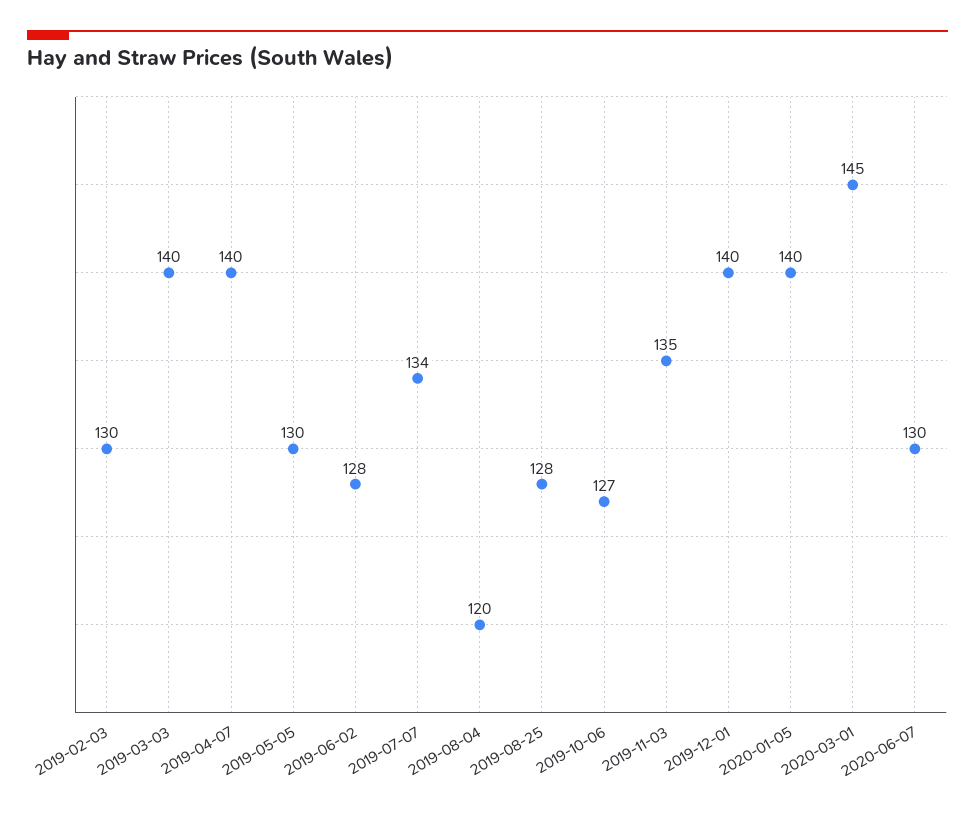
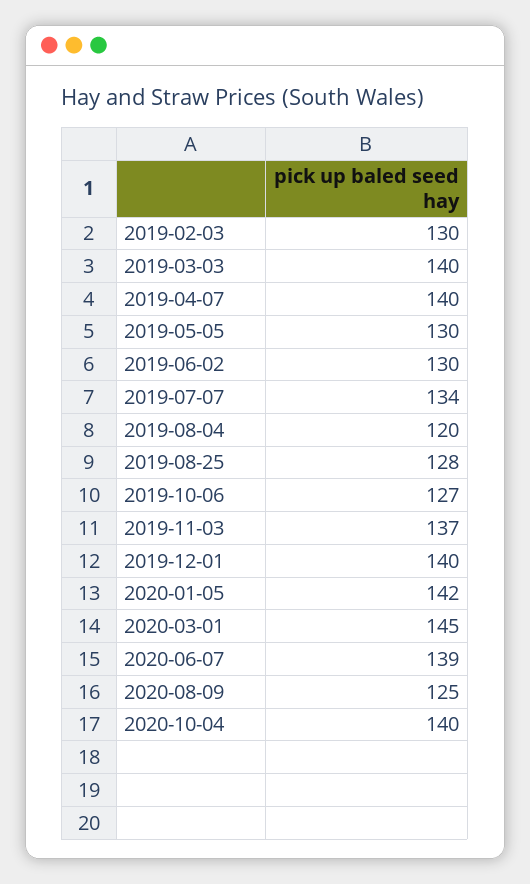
2019-06-02: 128 -> 130
2019-11-03: 135 -> 137
2020-01-05: 140 -> 142
2020-06-07: 130 -> 139
2020-08-09: none -> 125
2020-10-04: none -> 140

